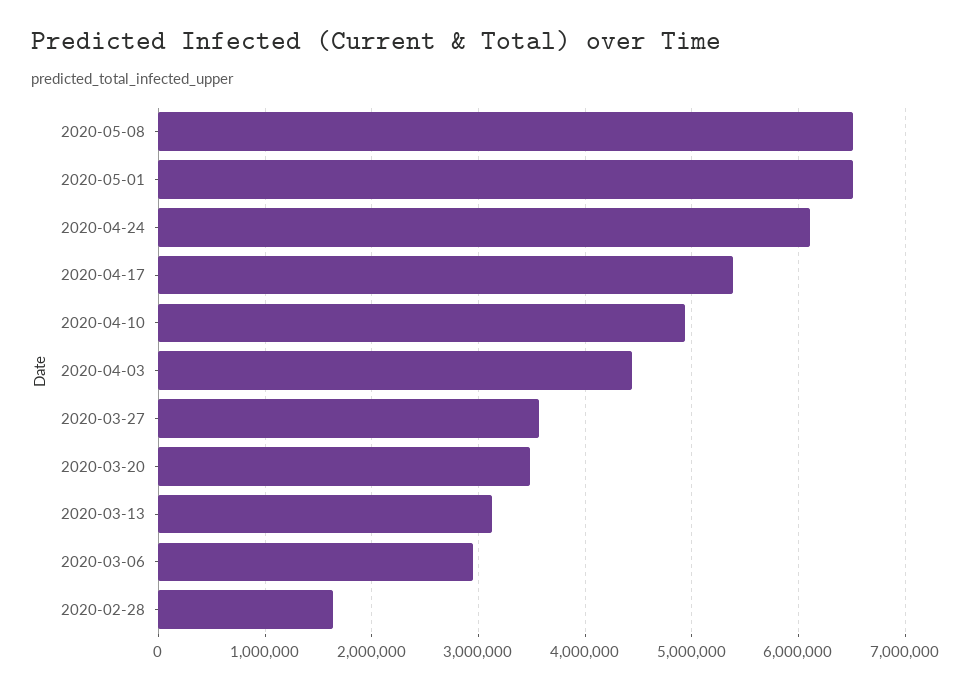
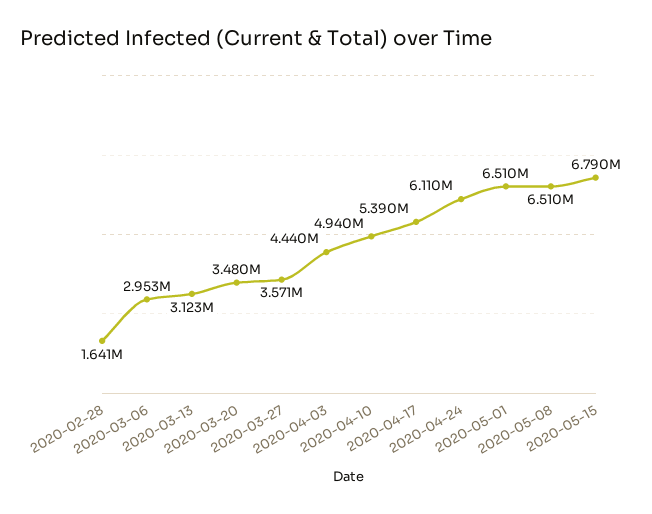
2020-05-15: none -> 6790000

